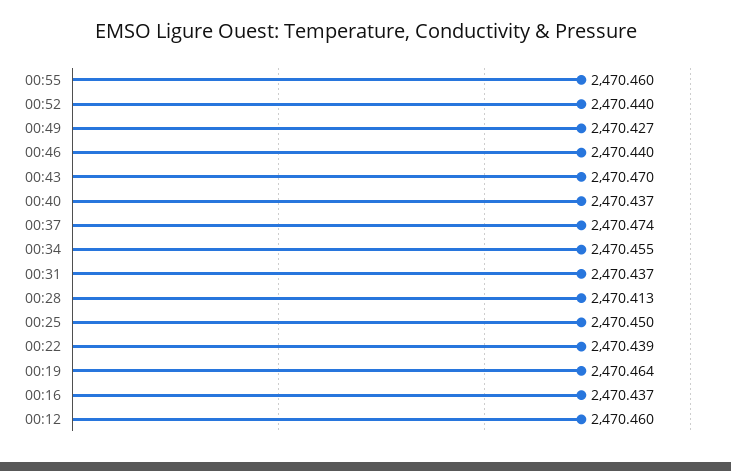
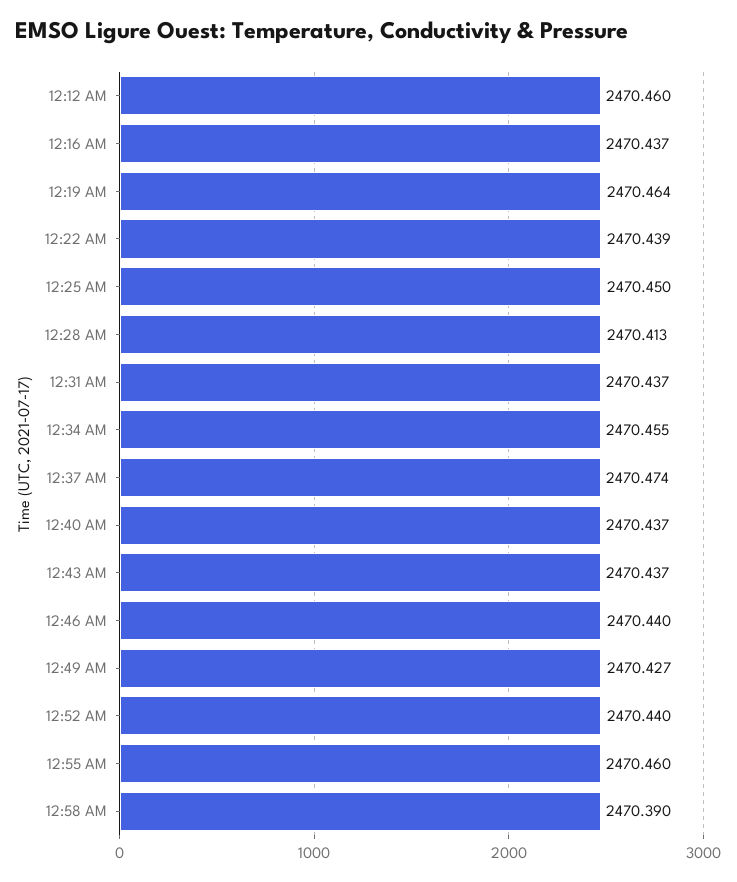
00:43: 2470.47 -> 2470.437
12:58 AM: none -> 2470.39

